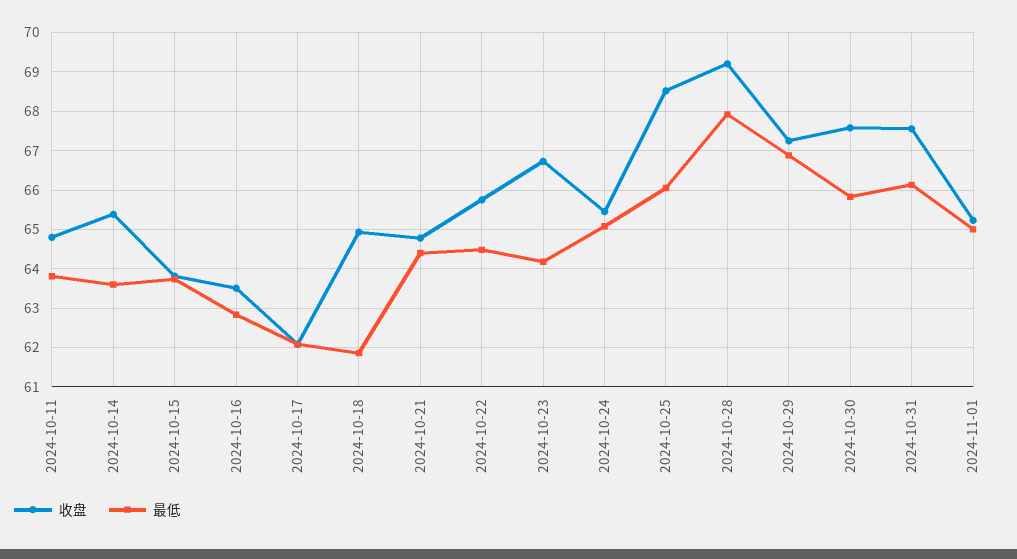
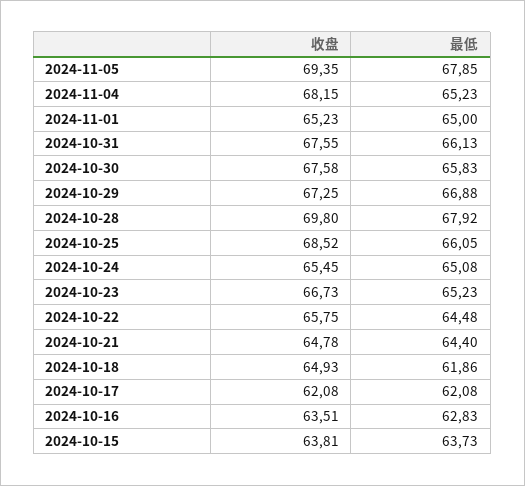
收盘, 2024-10-11: 64.8 -> none
最低, 2024-10-11: 63.8 -> none
收盘, 2024-10-14: 65.4 -> none
最低, 2024-10-14: 63.6 -> none
最低, 2024-10-23: 64.2 -> 65.23
收盘, 2024-10-28: 69.2 -> 69.8
收盘, 2024-11-05: none -> 69.35
最低, 2024-11-05: none -> 67.85
收盘, 2024-11-04: none -> 68.15
最低, 2024-11-04: none -> 65.23

